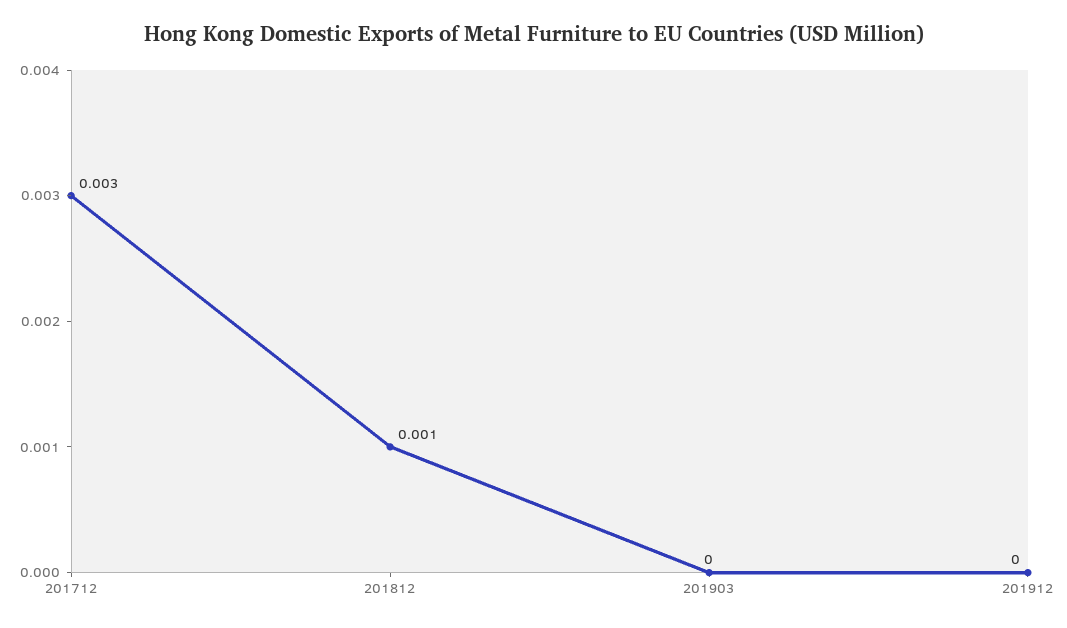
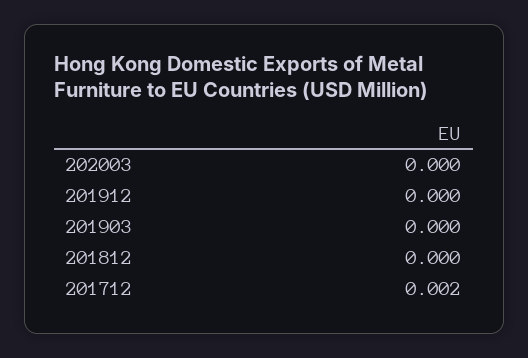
201712: 0.003 -> 0.002
201812: 0.001 -> 0
202003: none -> 0

